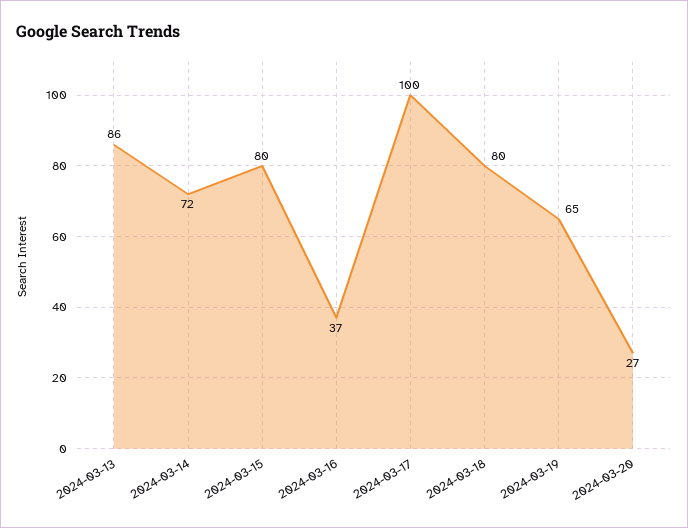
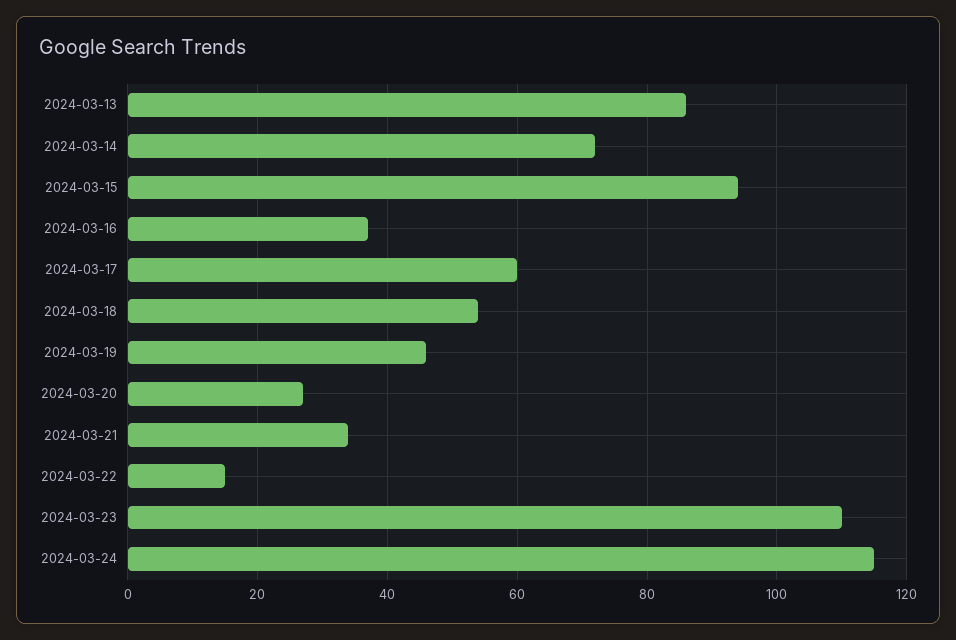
2024-03-15: 80 -> 95
2024-03-17: 100 -> 60
2024-03-18: 80 -> 55
2024-03-19: 65 -> 45
2024-03-21: none -> 35
2024-03-22: none -> 15
2024-03-23: none -> 110
2024-03-24: none -> 115

